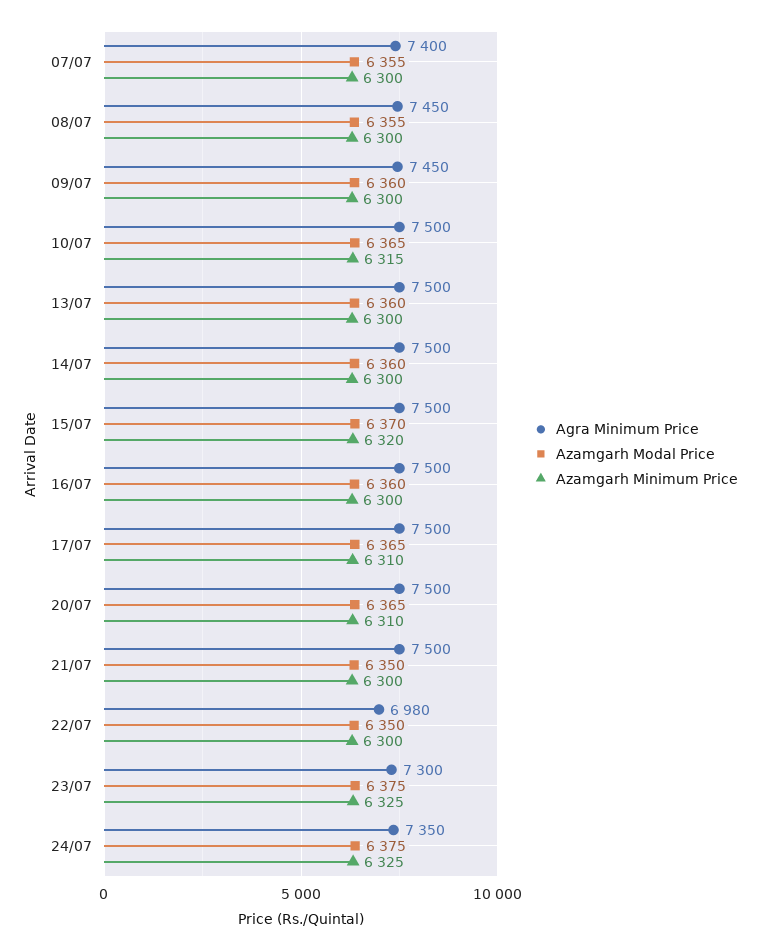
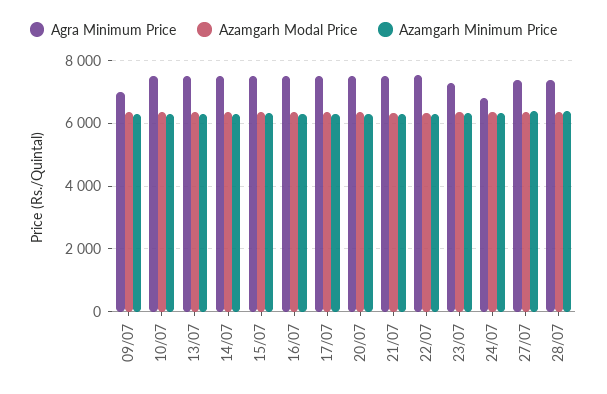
Agra Minimum Price, 07/07: 7400 -> none
Azamgarh Modal Price, 07/07: 6355 -> none
Azamgarh Minimum Price, 07/07: 6300 -> none
Agra Minimum Price, 08/07: 7450 -> none
Azamgarh Modal Price, 08/07: 6355 -> none
Azamgarh Minimum Price, 08/07: 6300 -> none
Agra Minimum Price, 09/07: 7450 -> 7000
Agra Minimum Price, 22/07: 6980 -> 7600
Agra Minimum Price, 24/07: 7350 -> 6800
Agra Minimum Price, 27/07: none -> 7400
Azamgarh Modal Price, 27/07: none -> 6400
Azamgarh Minimum Price, 27/07: none -> 6400
Agra Minimum Price, 28/07: none -> 7400
Azamgarh Modal Price, 28/07: none -> 6400
Azamgarh Minimum Price, 28/07: none -> 6400

